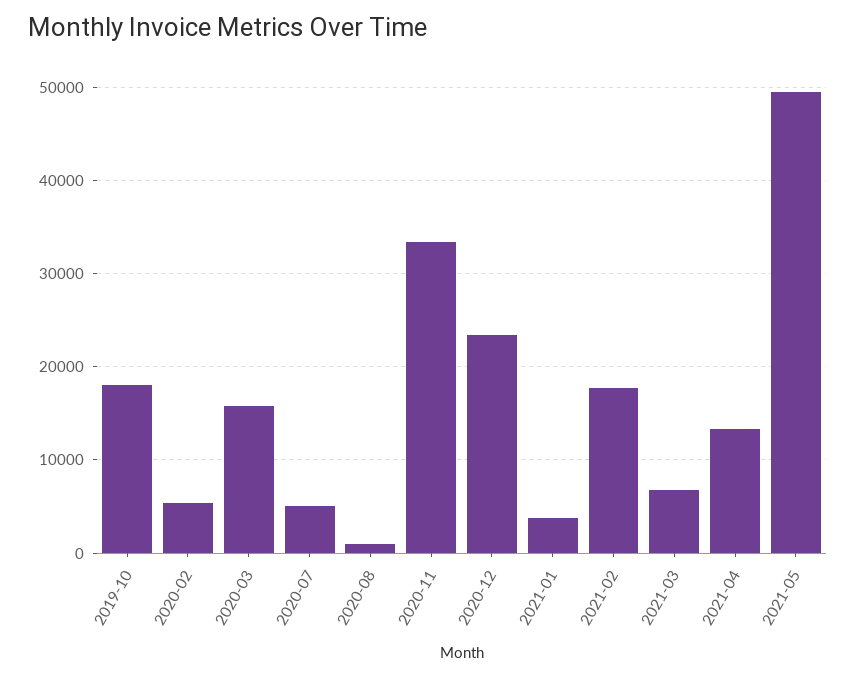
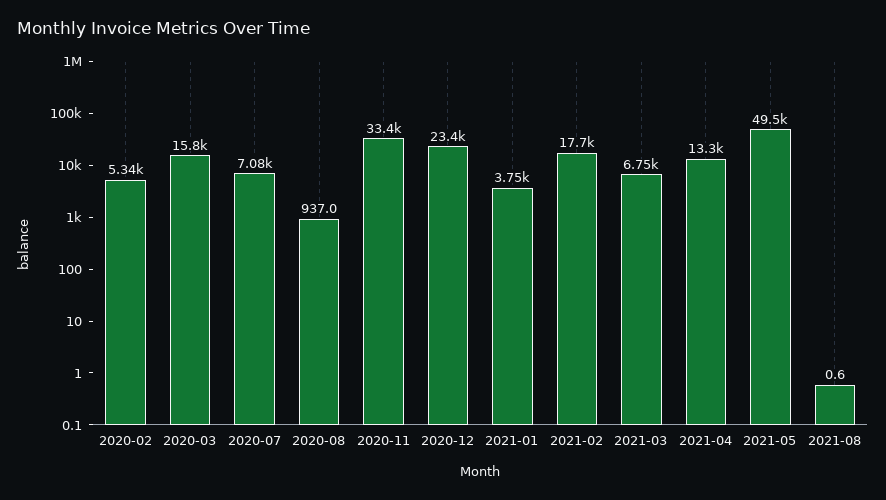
2019-10: 18000 -> none
2020-07: 5000 -> 7080
2021-08: none -> 0.6

